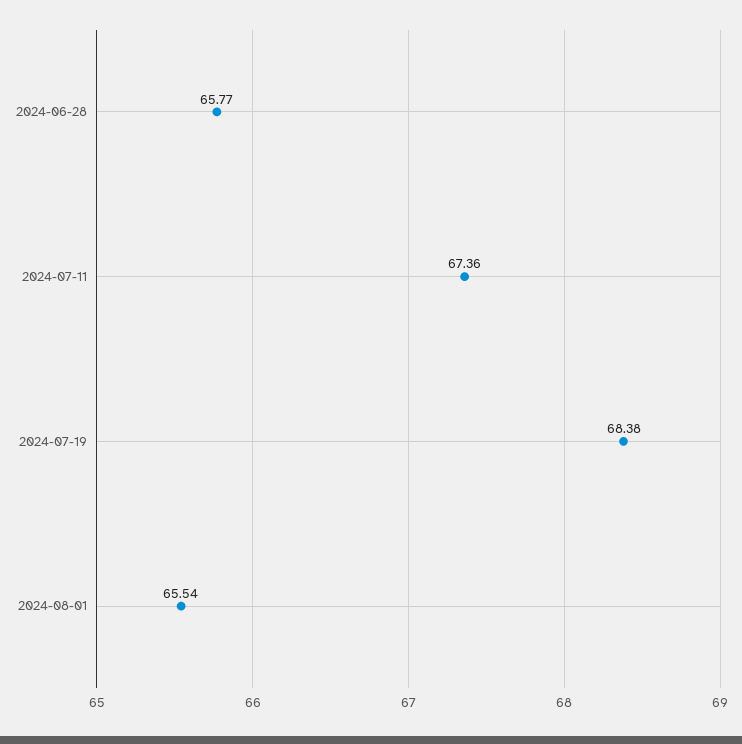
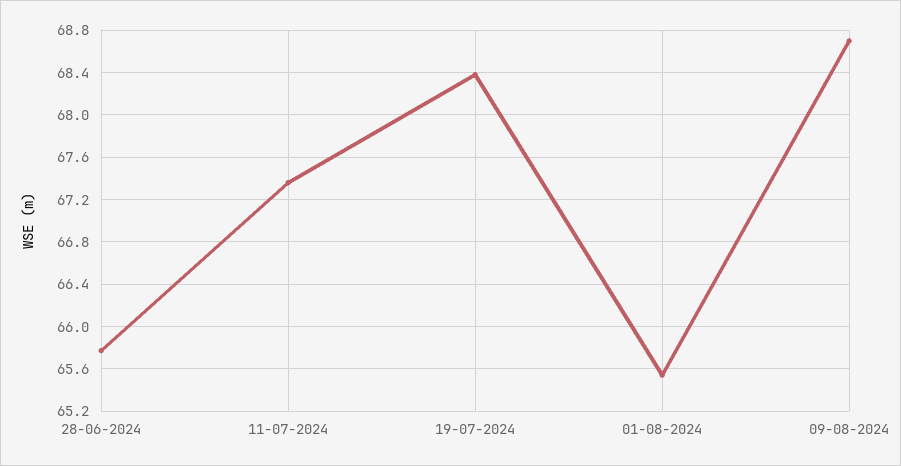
09-08-2024: none -> 68.7

